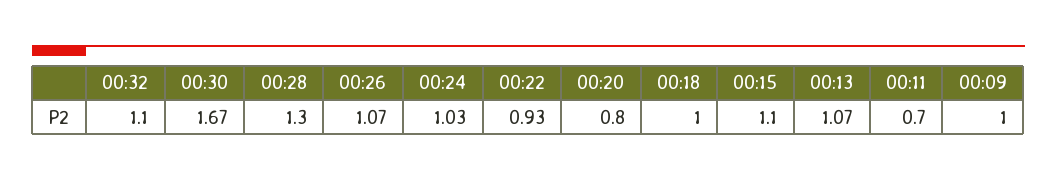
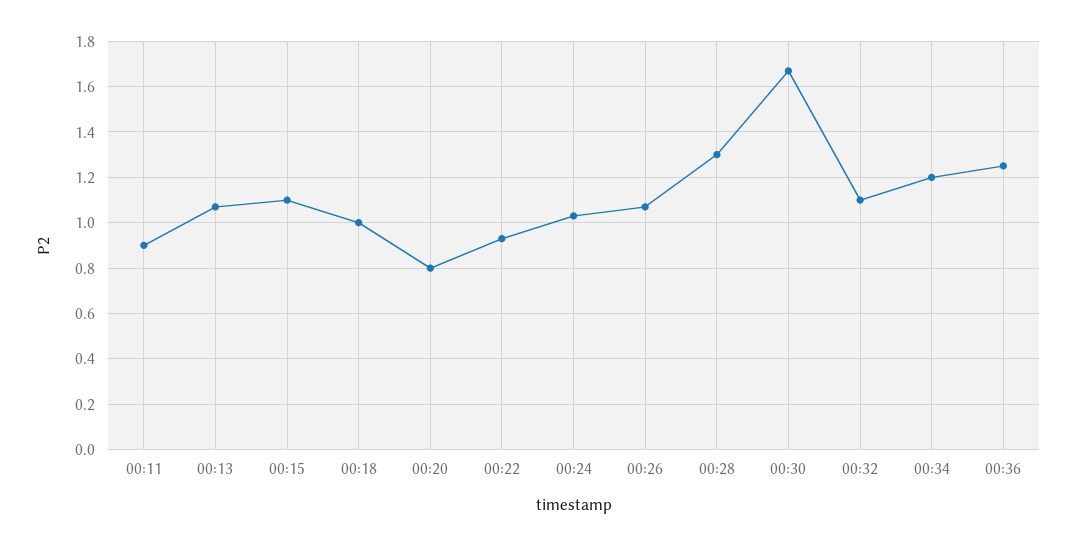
00:11: 0.7 -> 0.9
00:09: 1 -> none
00:34: none -> 1.2
00:36: none -> 1.25

